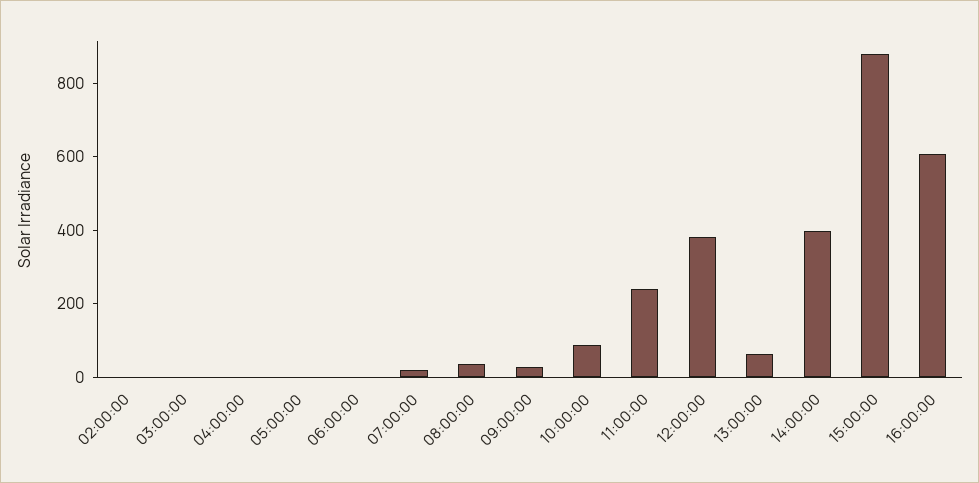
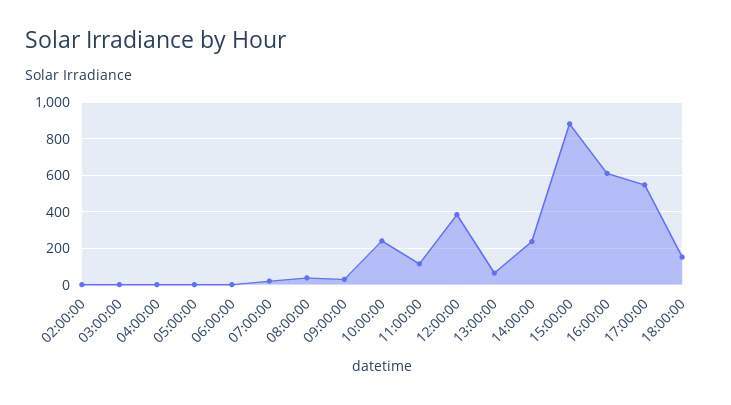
10:00:00: 100 -> 250
11:00:00: 250 -> 100
14:00:00: 400 -> 250
17:00:00: none -> 550
18:00:00: none -> 150

